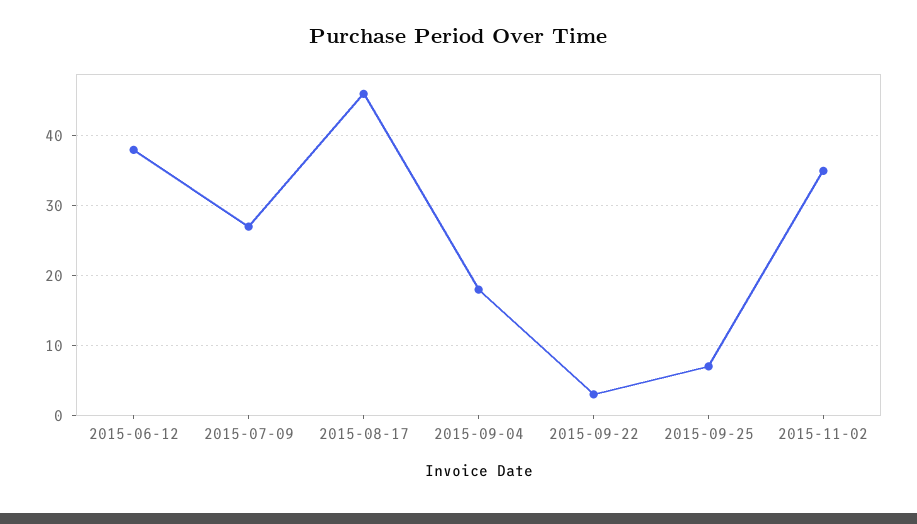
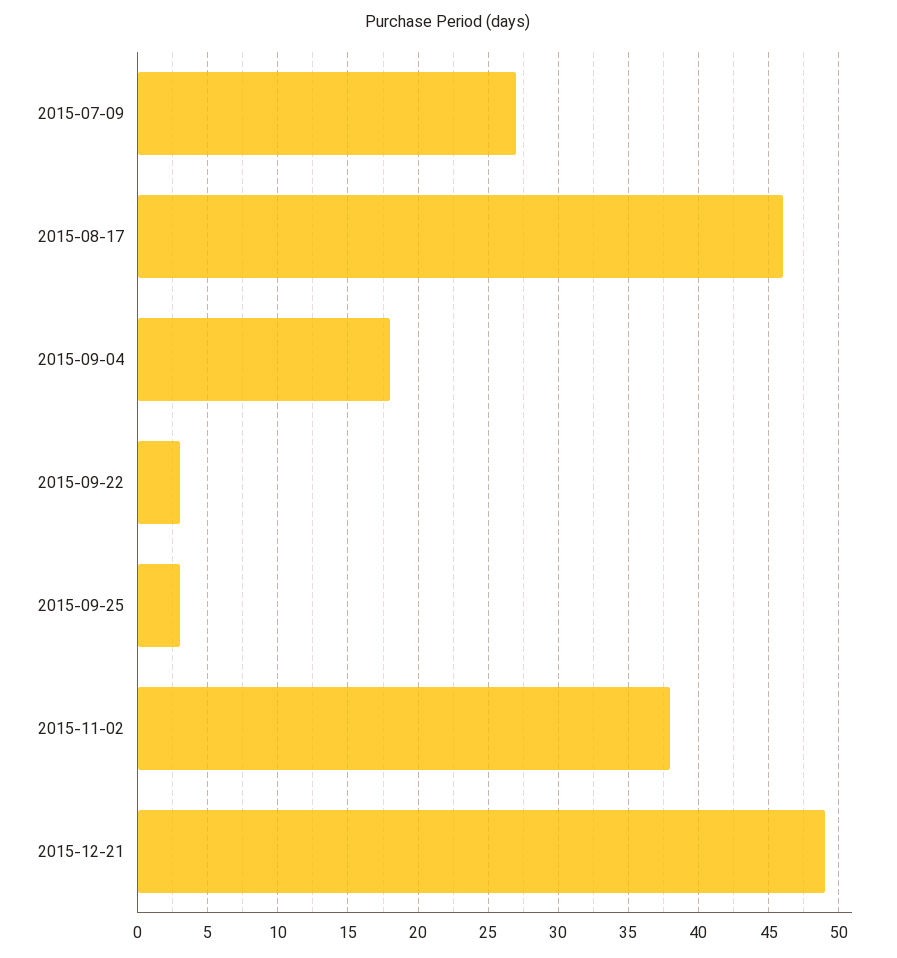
2015-06-12: 38 -> none
2015-09-25: 7 -> 3
2015-11-02: 35 -> 38
2015-12-21: none -> 49

